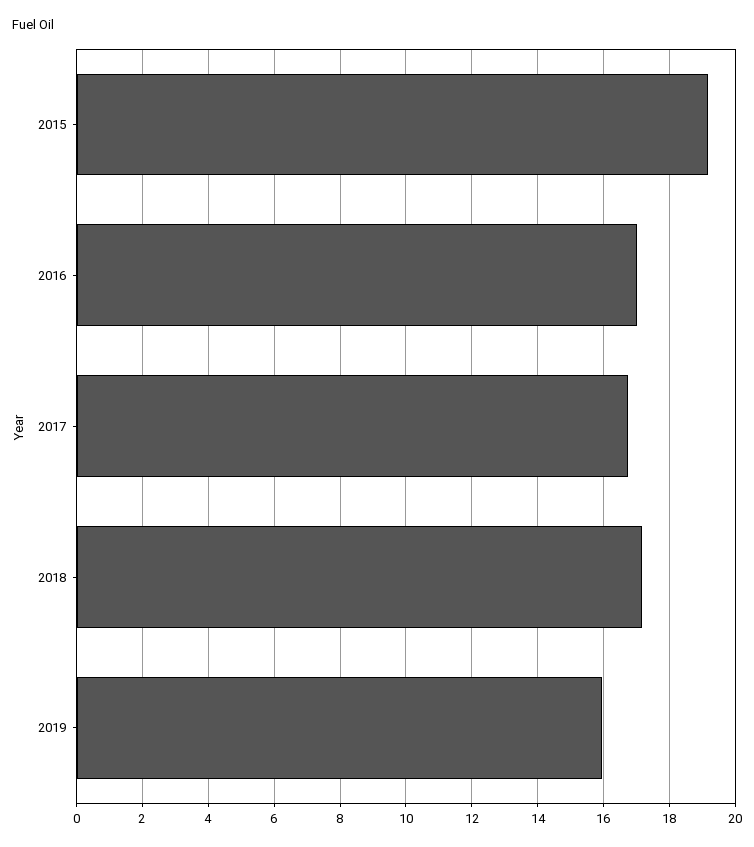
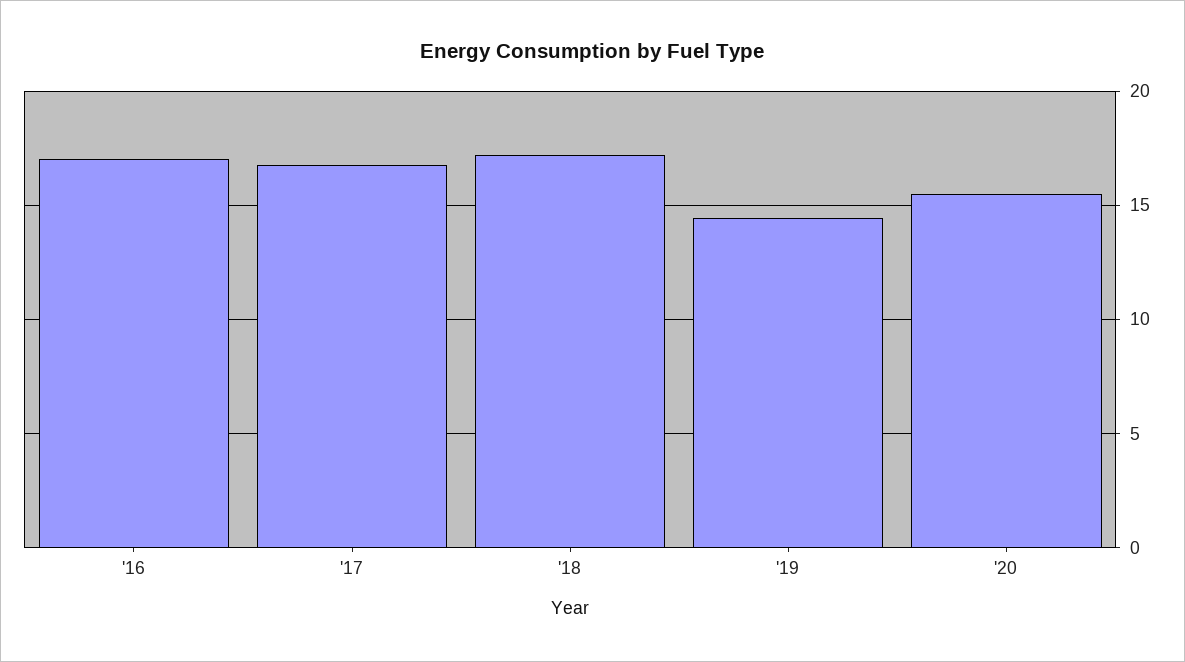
2015: 19.2 -> none
2019: 16 -> 14.5
'20: none -> 15.5

